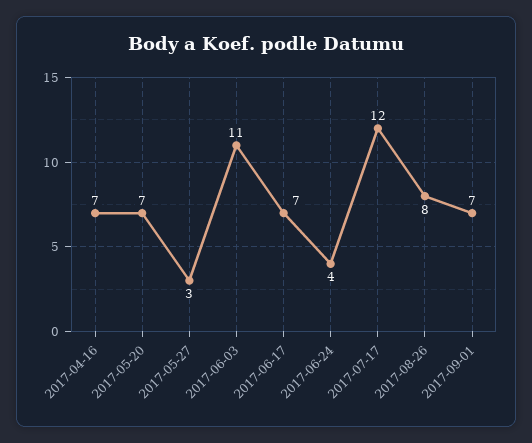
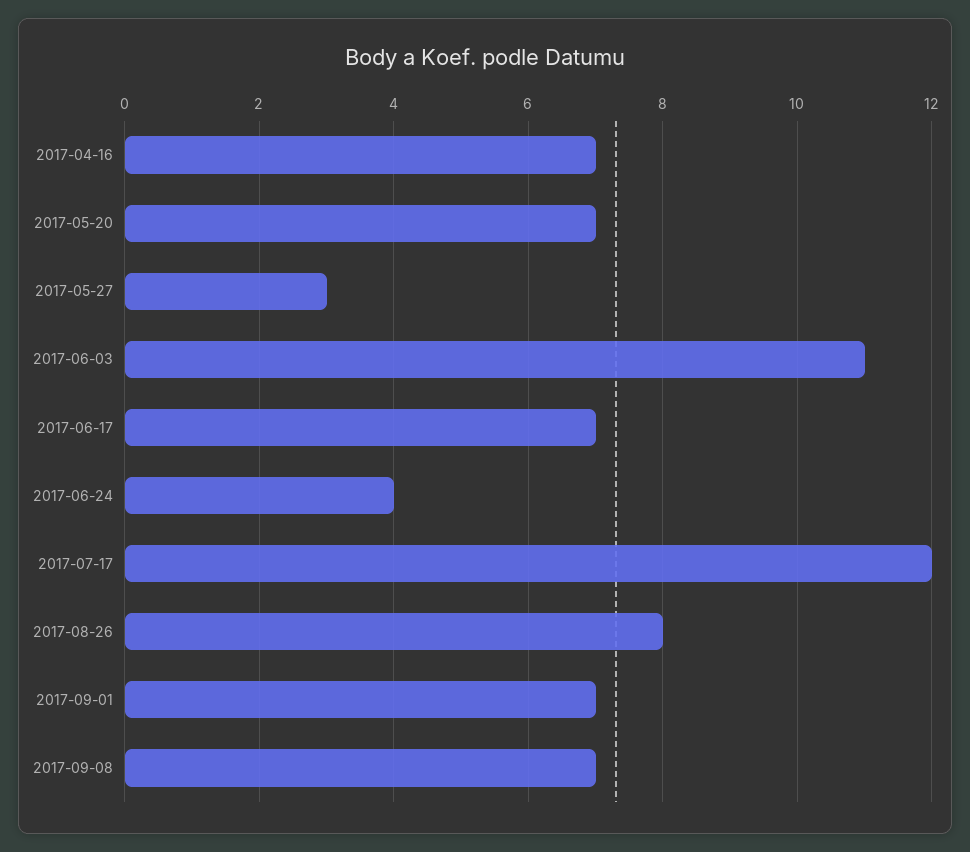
2017-09-08: none -> 7

